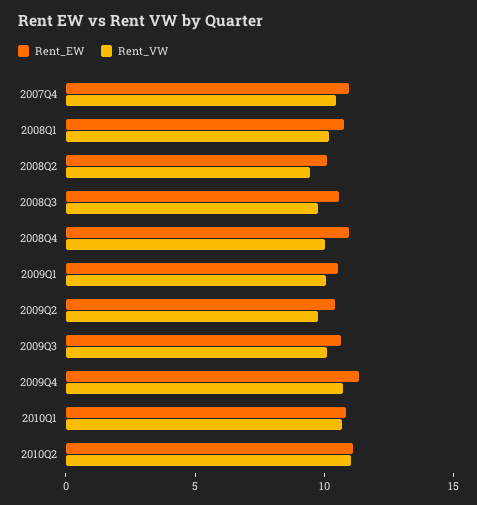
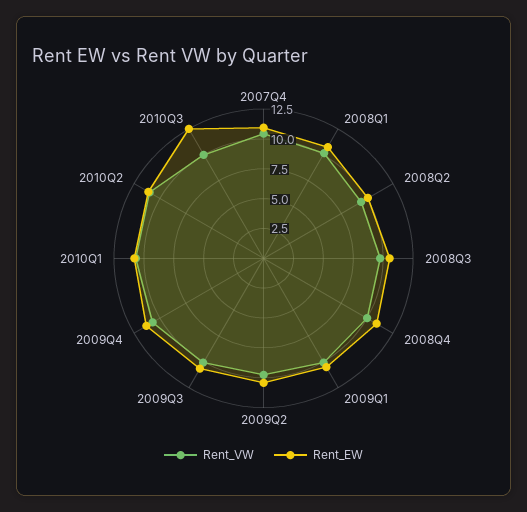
Rent_VW, 2010Q3: none -> 10
Rent_EW, 2010Q3: none -> 12.5

